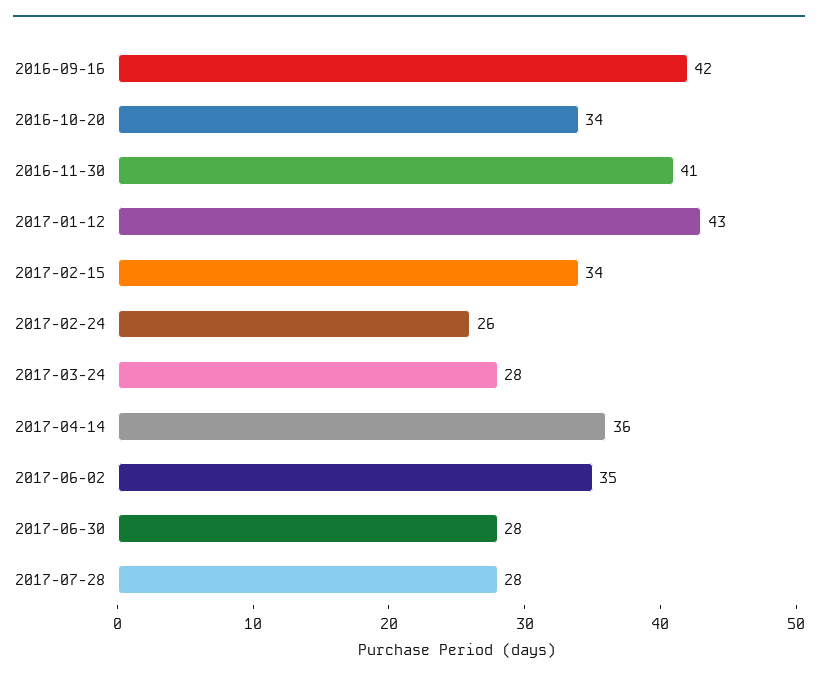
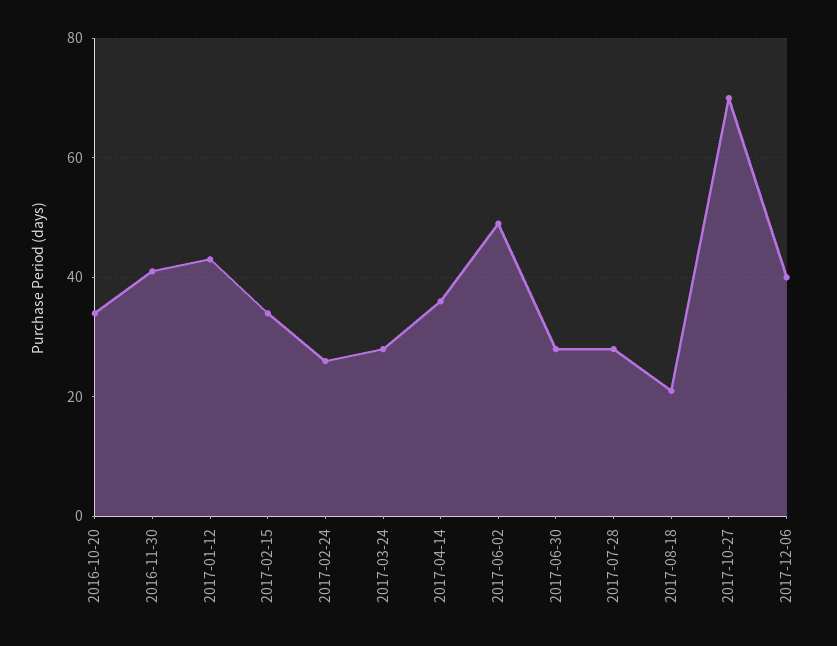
2016-09-16: 42 -> none
2017-06-02: 35 -> 50
2017-08-18: none -> 20
2017-10-27: none -> 70
2017-12-06: none -> 40

